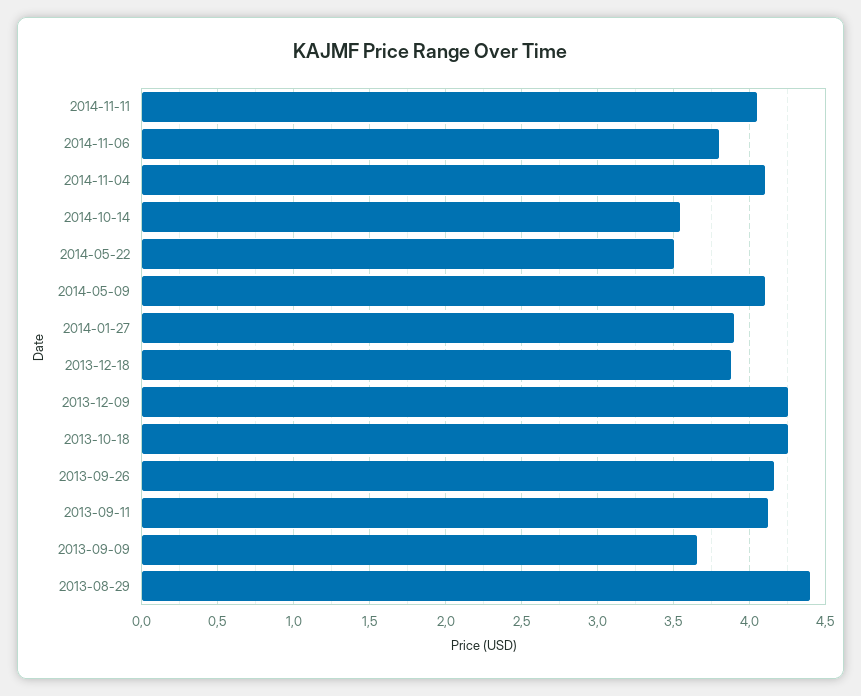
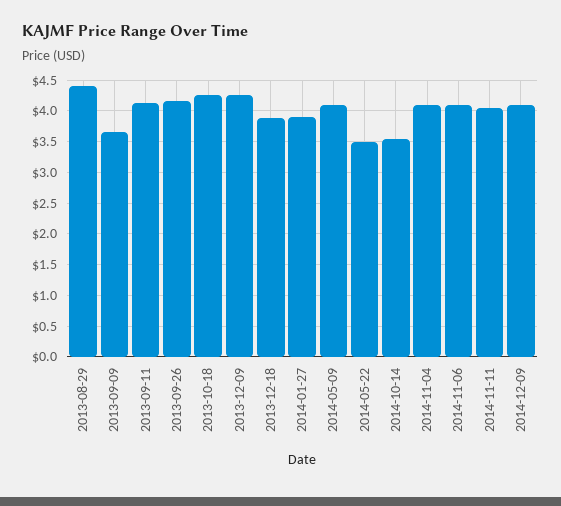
2014-11-06: 3.8 -> 4.1
2014-12-09: none -> 4.1

